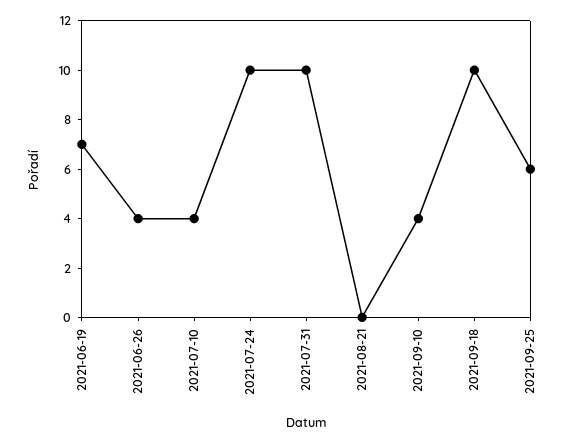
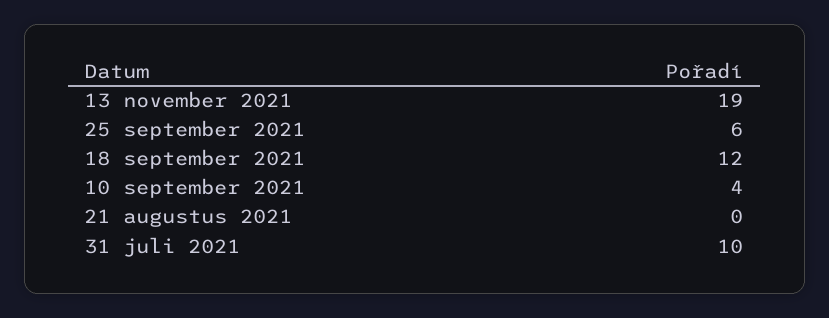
2021-06-19: 7 -> none
2021-06-26: 4 -> none
2021-07-10: 4 -> none
2021-07-24: 10 -> none
2021-09-18: 10 -> 12
13 november 2021: none -> 19

